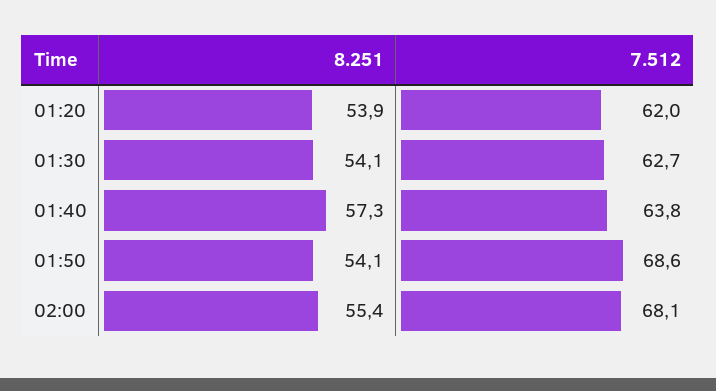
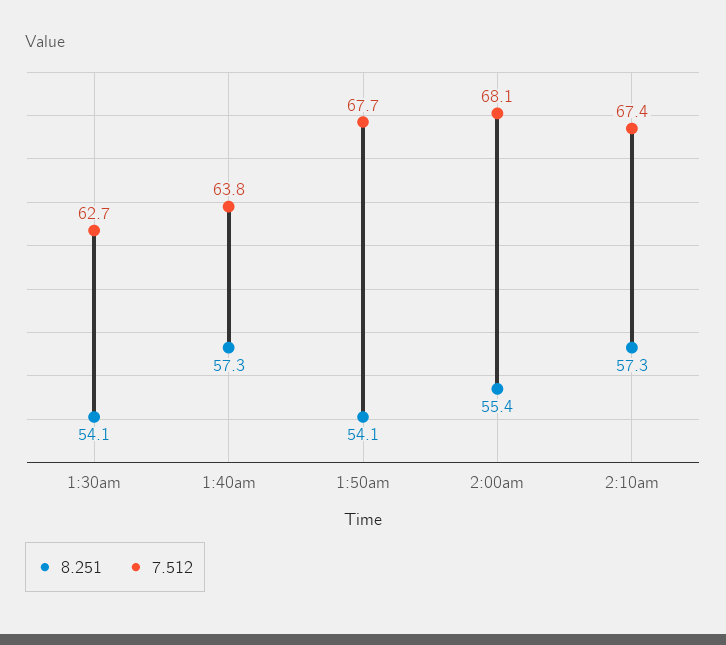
8.251, 01:20: 53.9 -> none
7.512, 01:20: 62 -> none
7.512, 01:50: 68.6 -> 67.7
8.251, 2:10am: none -> 57.3
7.512, 2:10am: none -> 67.4

